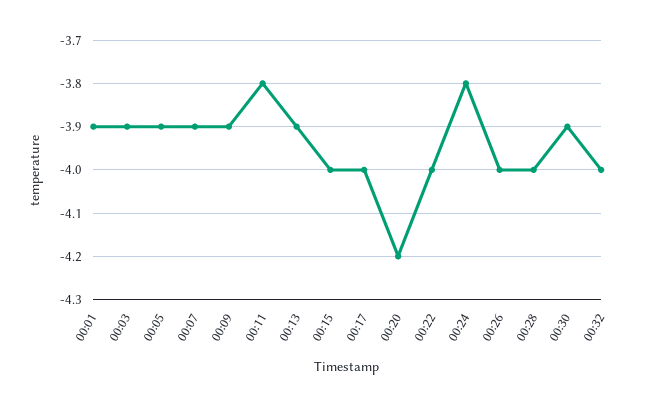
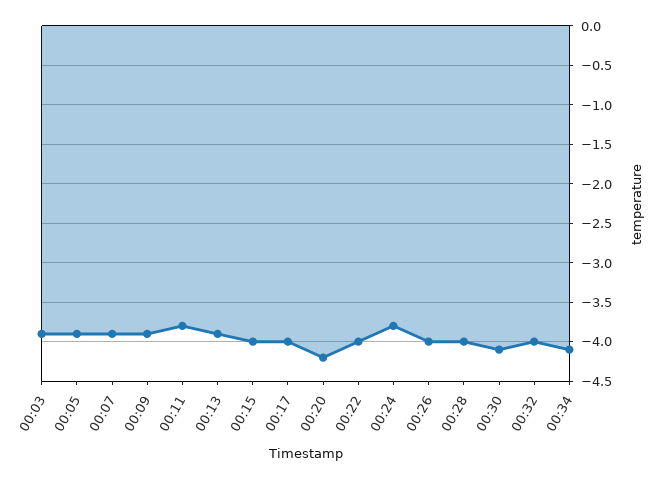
00:01: -3.9 -> none
00:30: -3.9 -> -4.1
00:34: none -> -4.1

